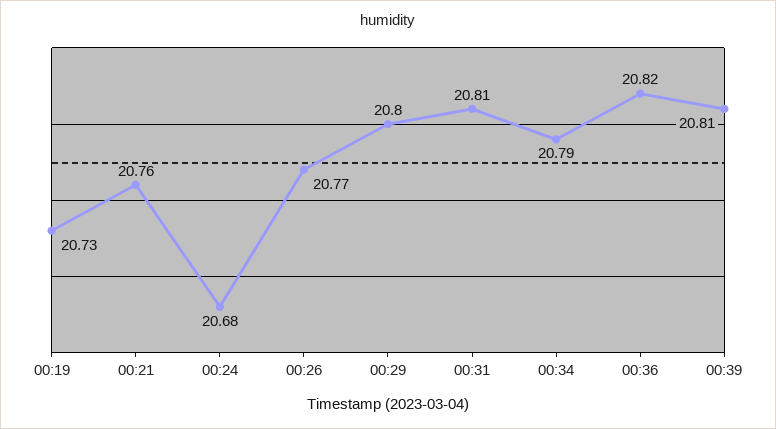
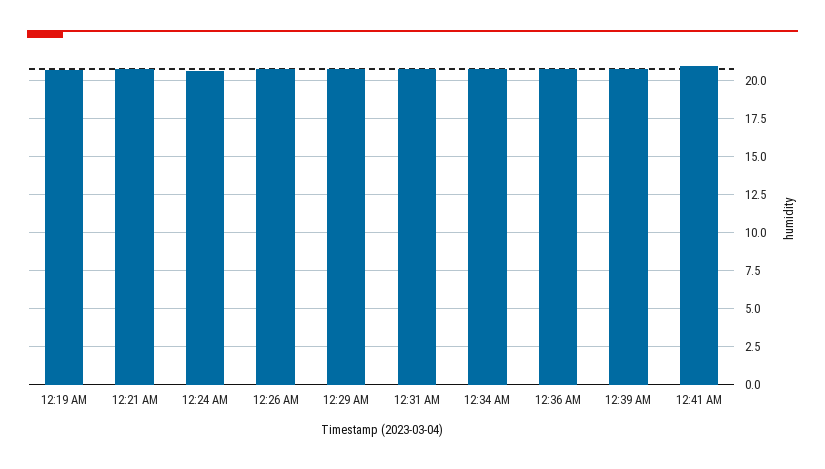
12:41 AM: none -> 21

